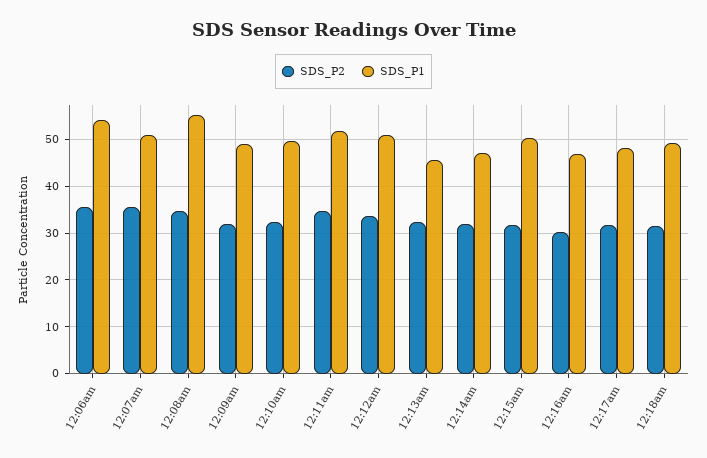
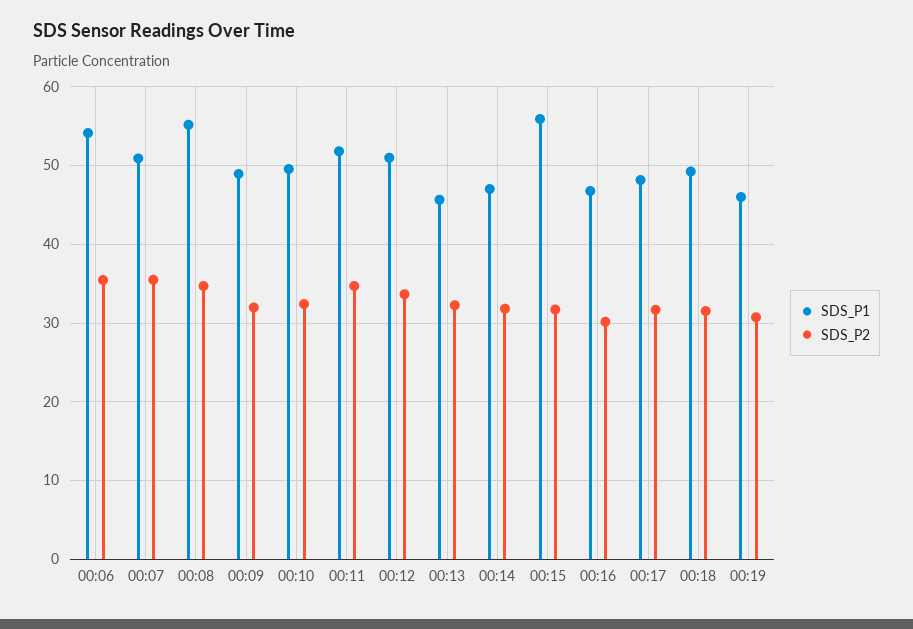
SDS_P1, 12:15am: 50 -> 56
SDS_P1, 00:19: none -> 46
SDS_P2, 00:19: none -> 31

